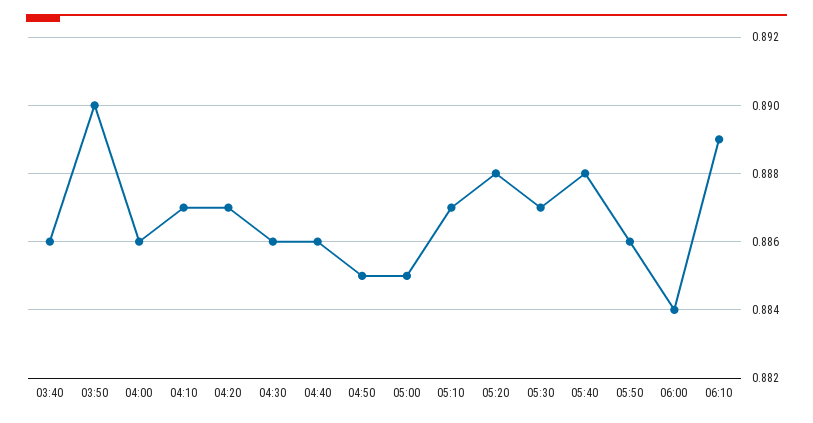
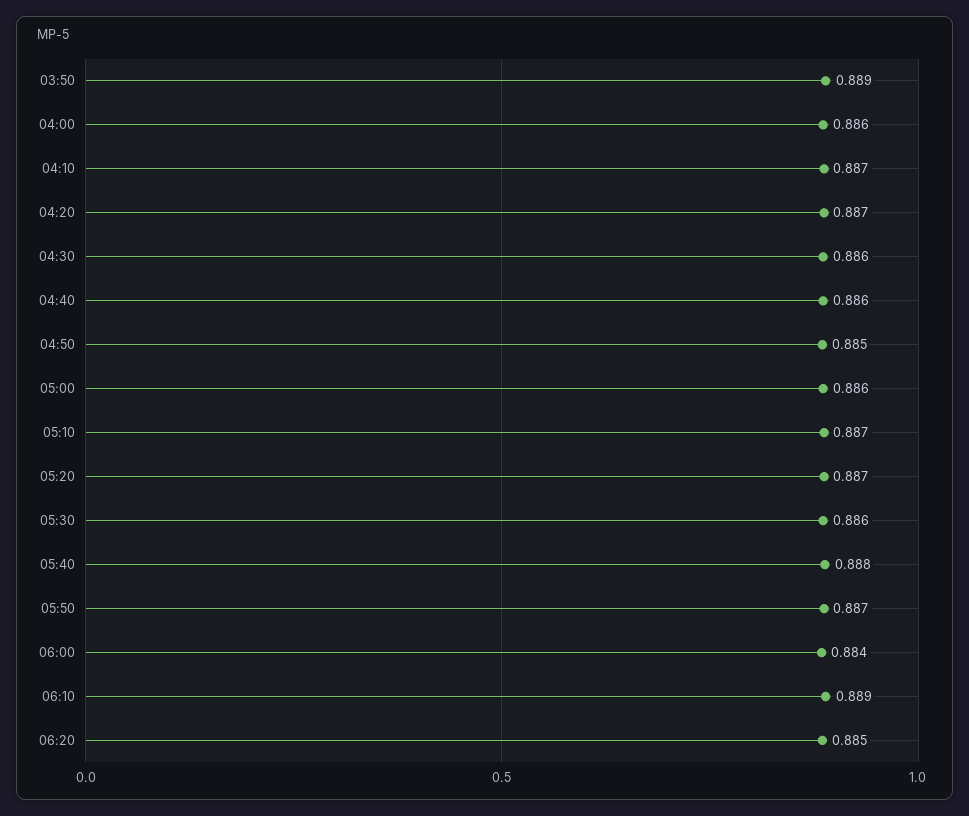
03:40: 0.886 -> none
03:50: 0.89 -> 0.889
05:00: 0.885 -> 0.886
05:20: 0.888 -> 0.887
05:30: 0.887 -> 0.886
05:50: 0.886 -> 0.887
06:20: none -> 0.885

